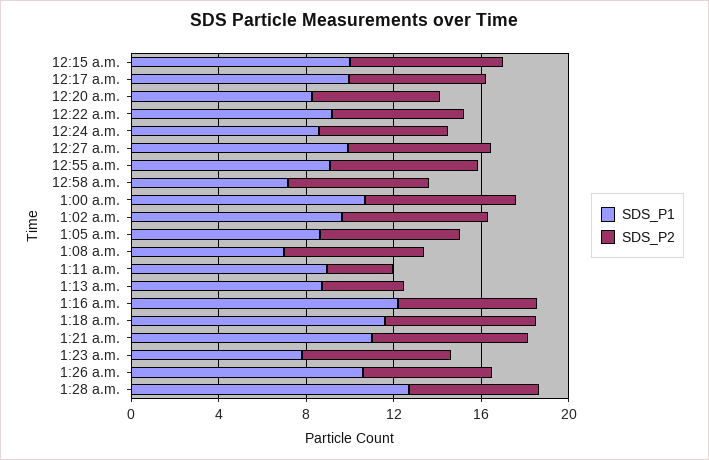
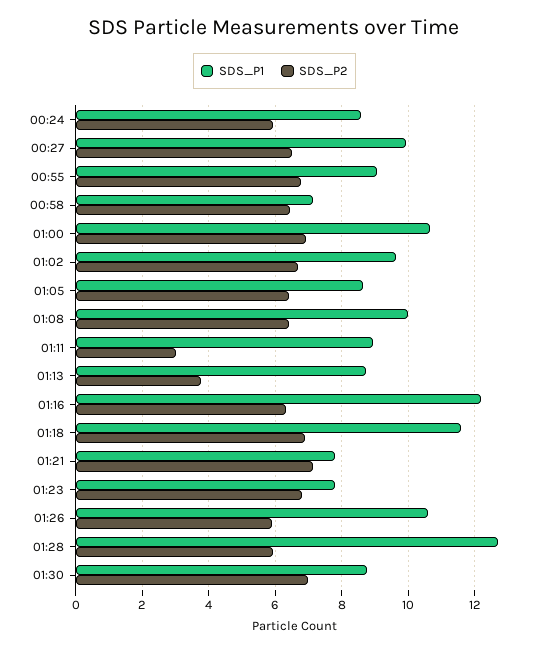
SDS_P1, 12:15 a.m.: 10 -> none
SDS_P2, 12:15 a.m.: 7 -> none
SDS_P1, 12:17 a.m.: 10 -> none
SDS_P2, 12:17 a.m.: 6 -> none
SDS_P1, 12:20 a.m.: 8 -> none
SDS_P2, 12:20 a.m.: 6 -> none
SDS_P1, 12:22 a.m.: 9 -> none
SDS_P2, 12:22 a.m.: 6 -> none
SDS_P1, 1:08 a.m.: 7 -> 10
SDS_P1, 1:21 a.m.: 11 -> 7.8
SDS_P1, 01:30: none -> 8.8
SDS_P2, 01:30: none -> 7

